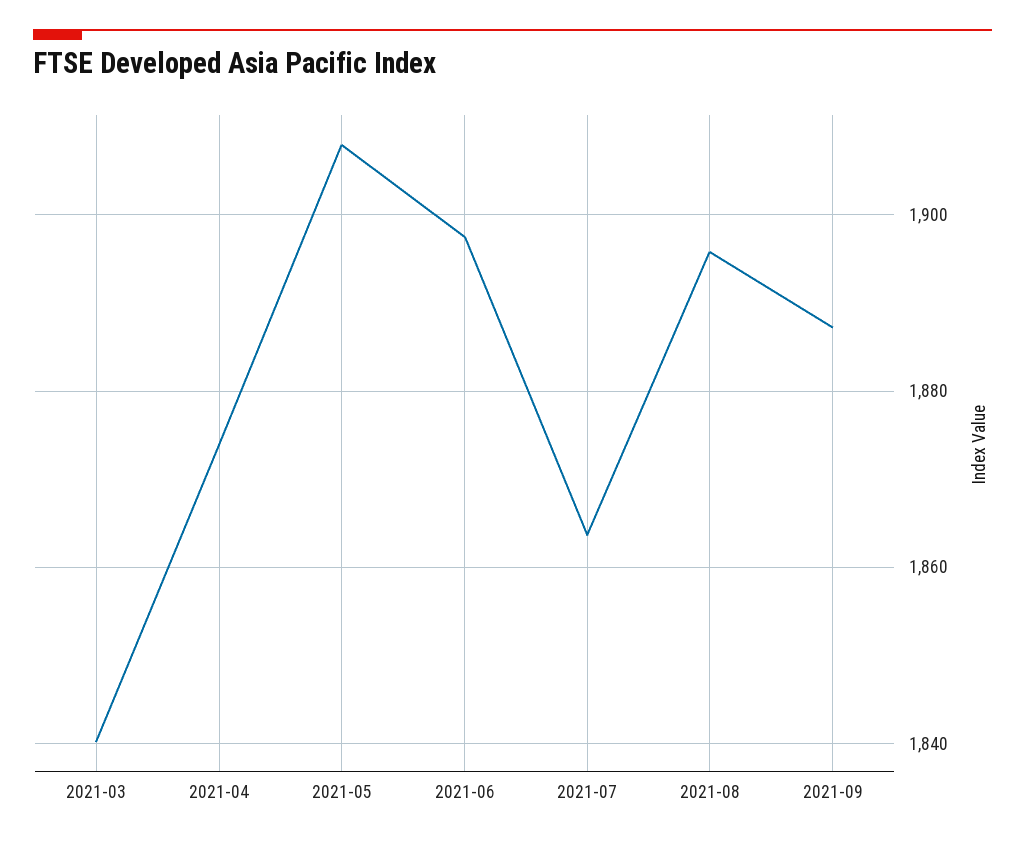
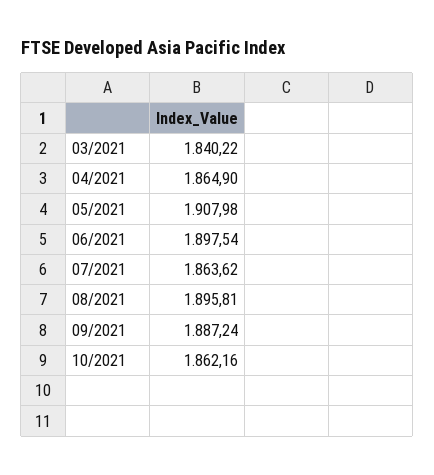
2021-04: 1874 -> 1864.9
10/2021: none -> 1862.16

